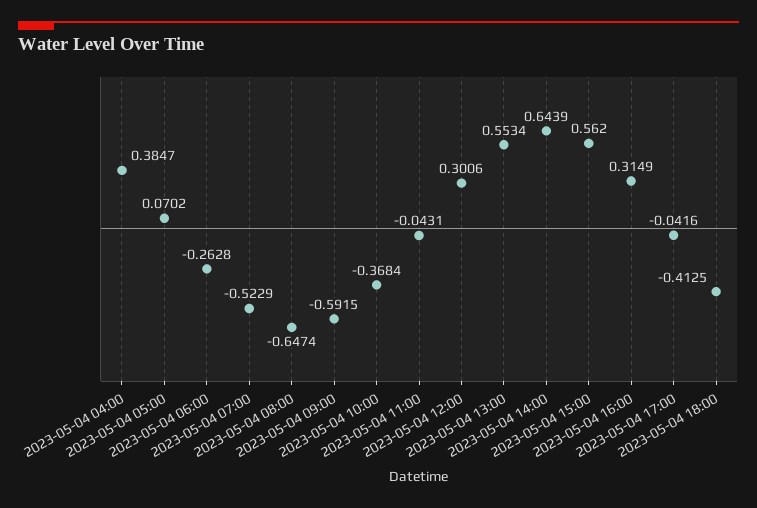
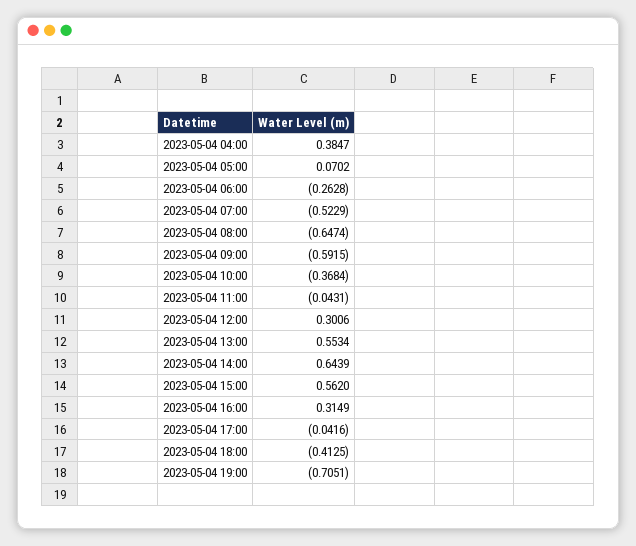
2023-05-04 19:00: none -> -0.7051

